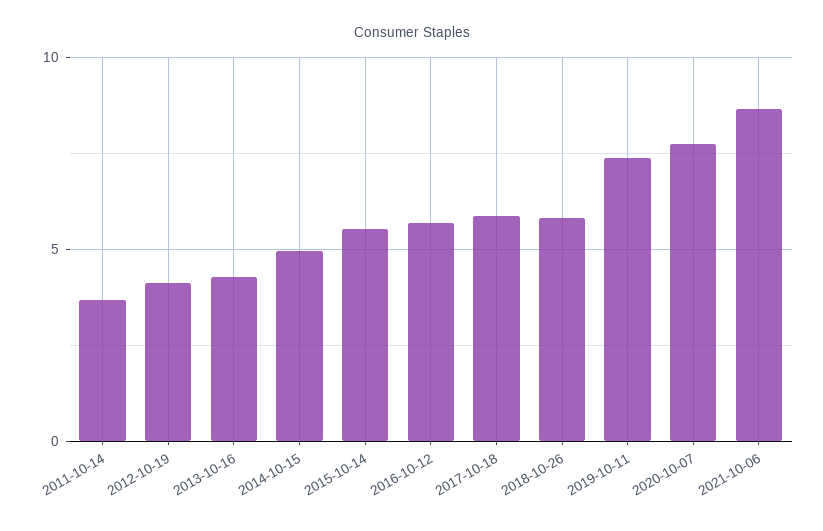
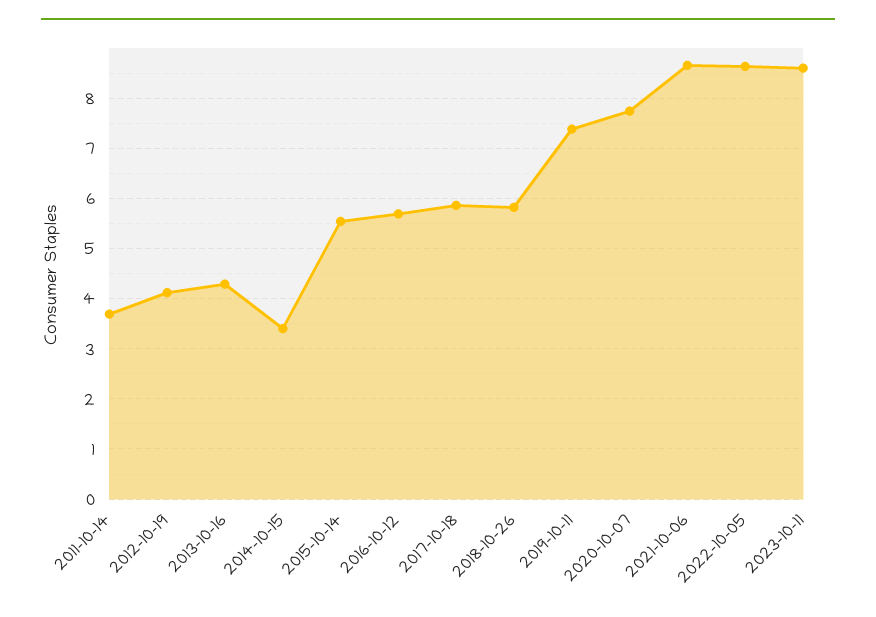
2014-10-15: 5 -> 3.4
2022-10-05: none -> 8.6
2023-10-11: none -> 8.6

